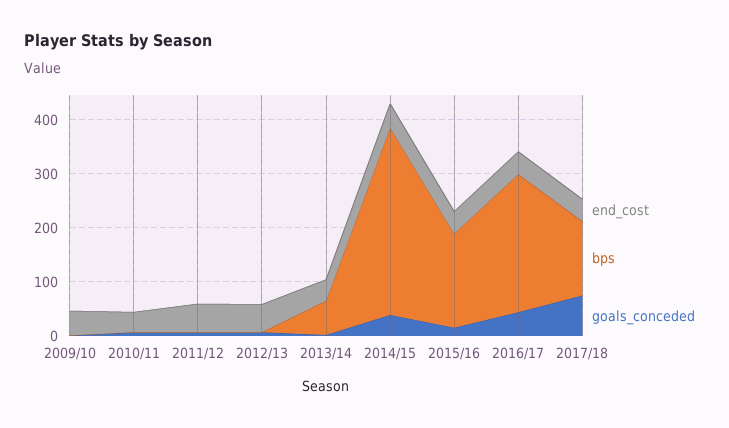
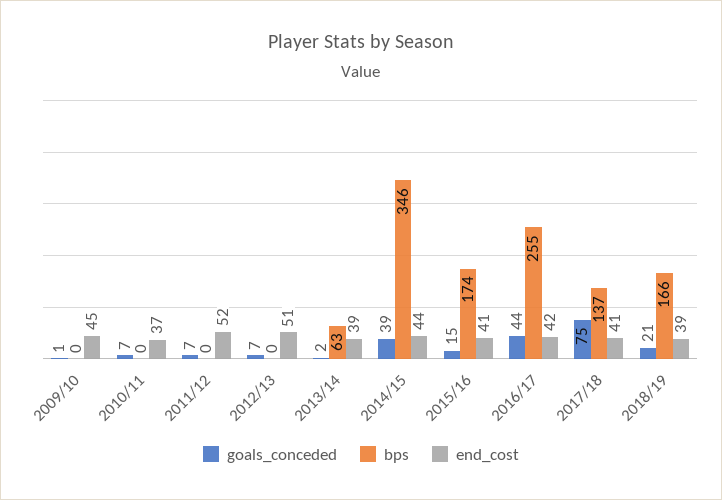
goals_conceded, 2018/19: none -> 21
bps, 2018/19: none -> 166
end_cost, 2018/19: none -> 39

